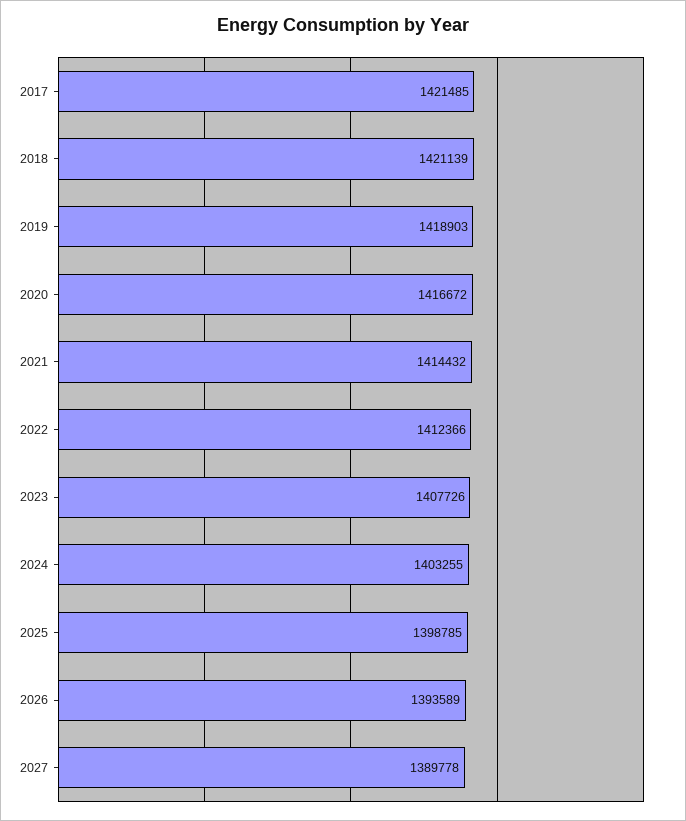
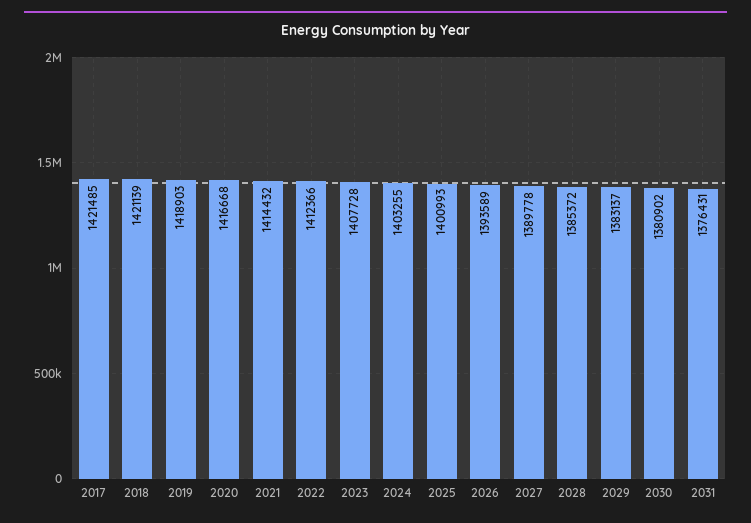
2020: 1416672 -> 1416668
2023: 1407726 -> 1407728
2025: 1398785 -> 1400993
2028: none -> 1385372
2029: none -> 1383137
2030: none -> 1380902
2031: none -> 1376431

